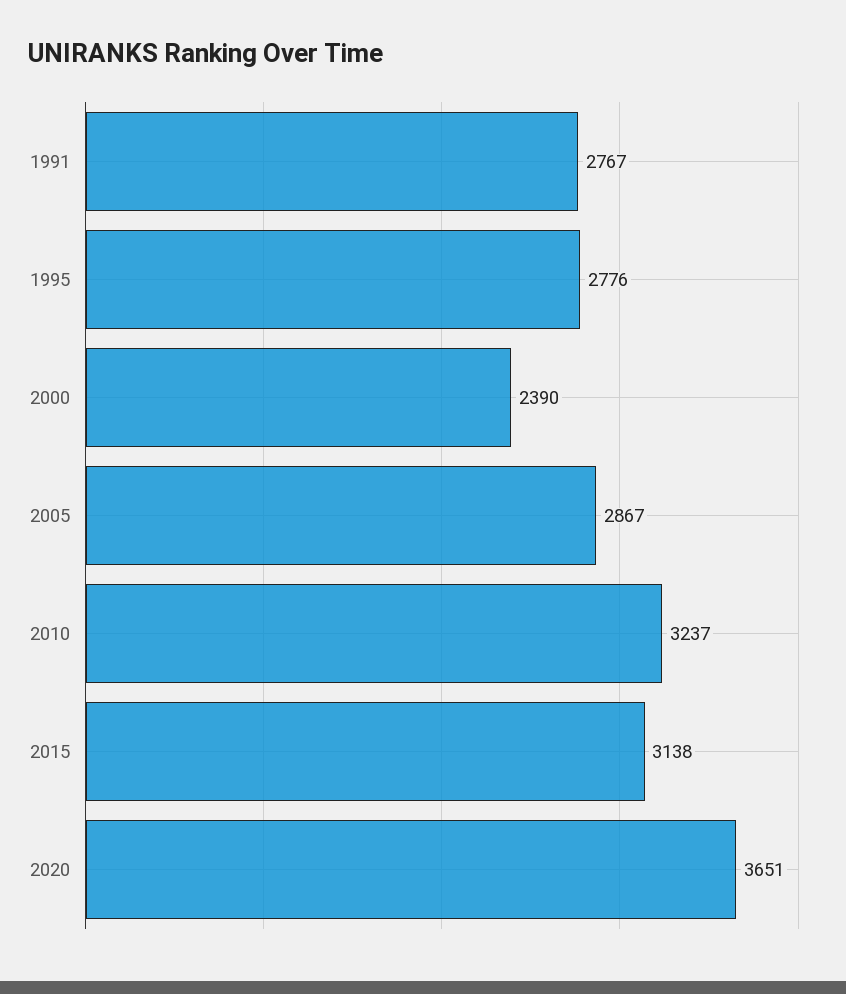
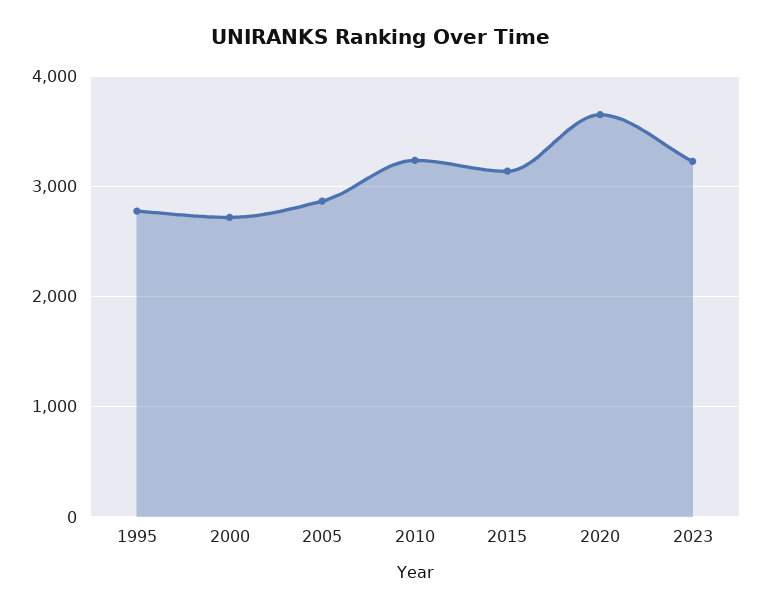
1991: 2767 -> none
2000: 2390 -> 2700
2023: none -> 3200

